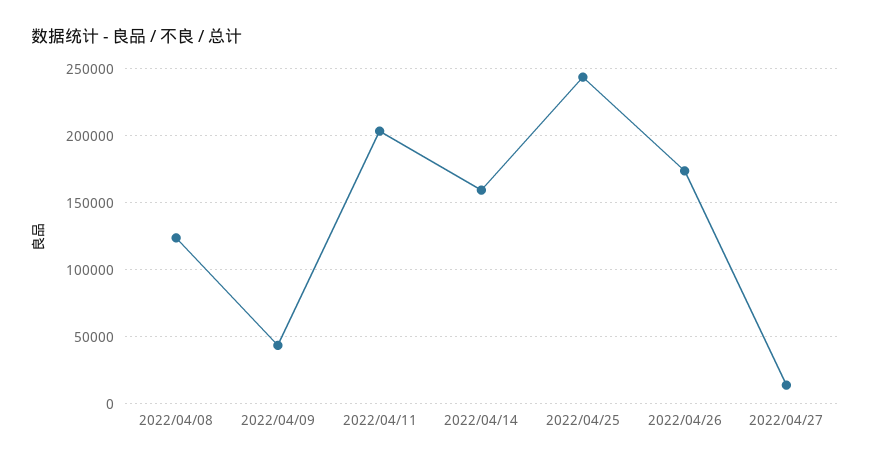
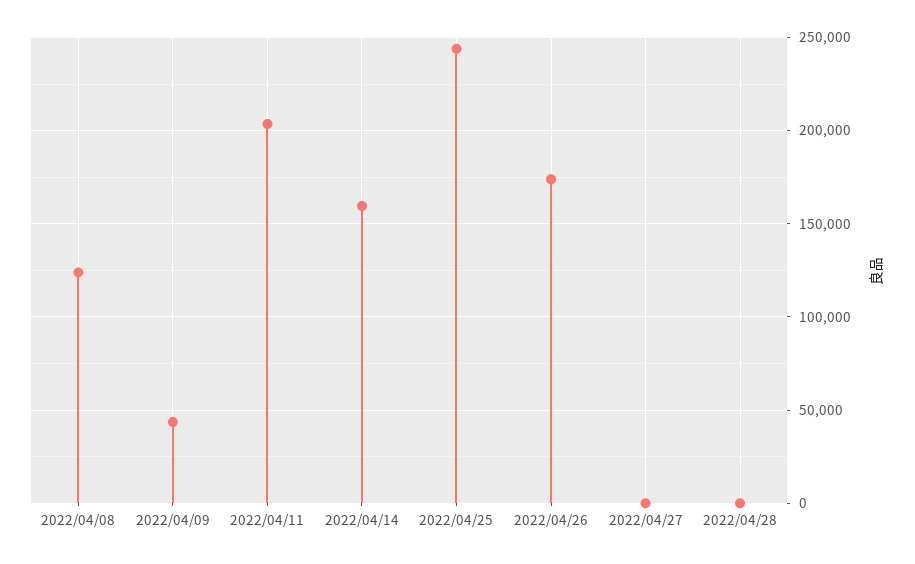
2022/04/27: 15000 -> 0
2022/04/28: none -> 0

